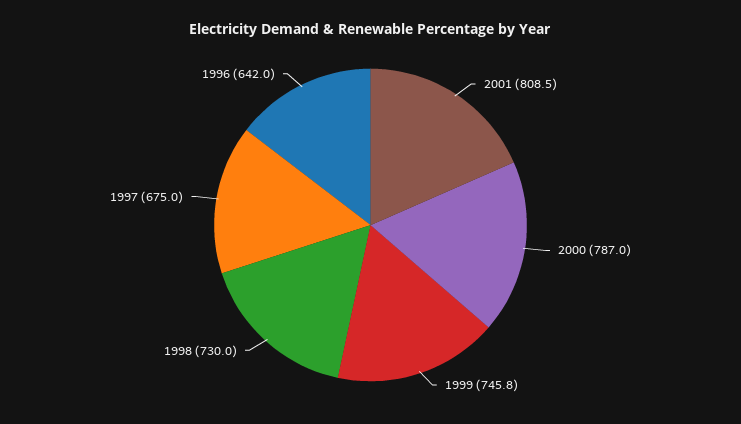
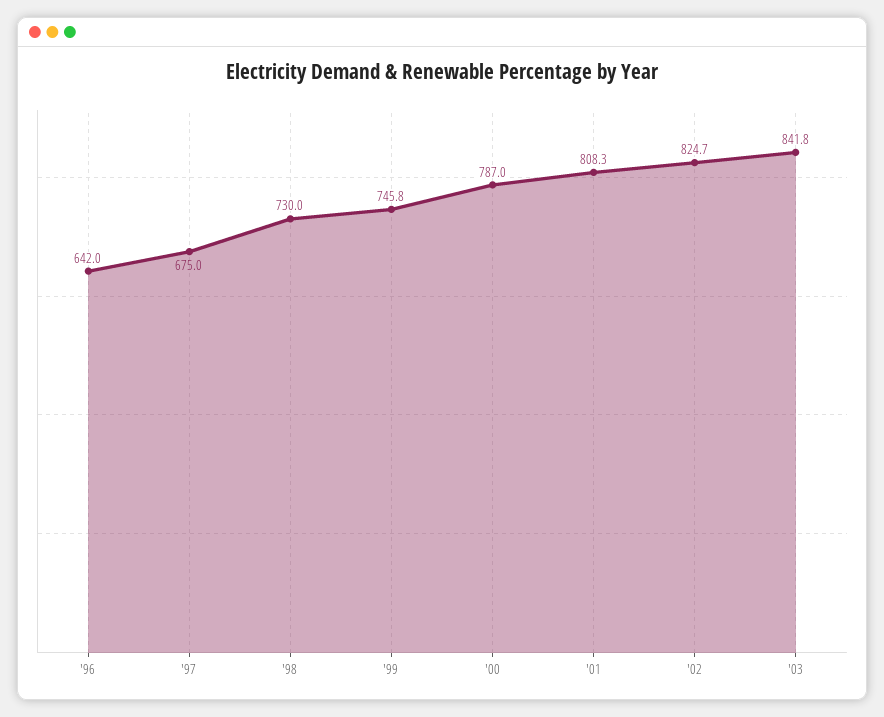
2001: 808.5 -> 808.3
'02: none -> 824.7
'03: none -> 841.8

